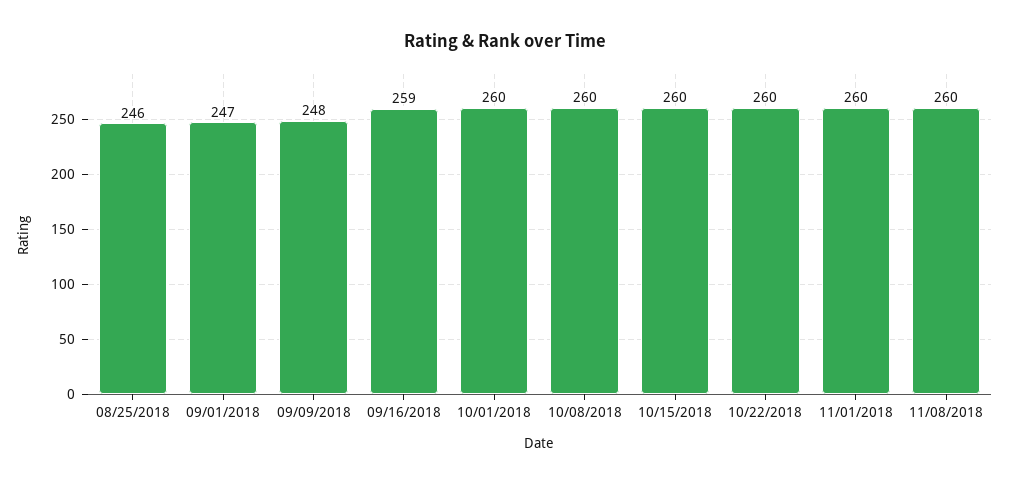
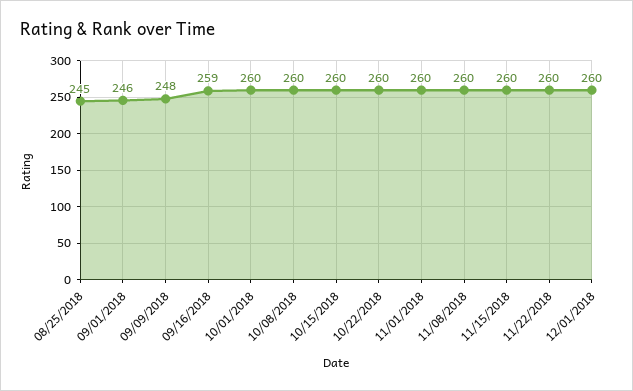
08/25/2018: 246 -> 245
09/01/2018: 247 -> 246
11/15/2018: none -> 260
11/22/2018: none -> 260
12/01/2018: none -> 260

